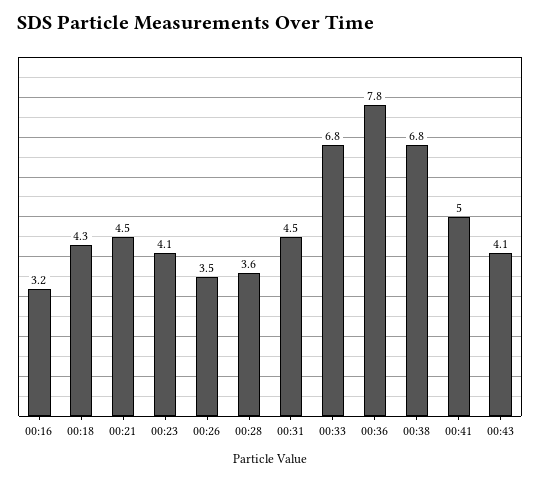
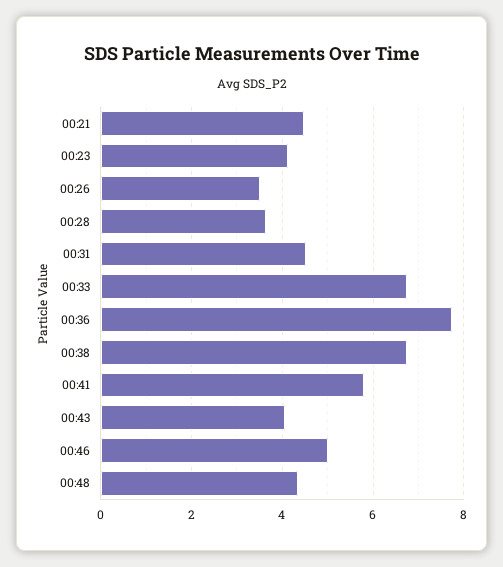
00:16: 3.2 -> none
00:18: 4.3 -> none
00:41: 5 -> 5.8
00:46: none -> 5
00:48: none -> 4.4

